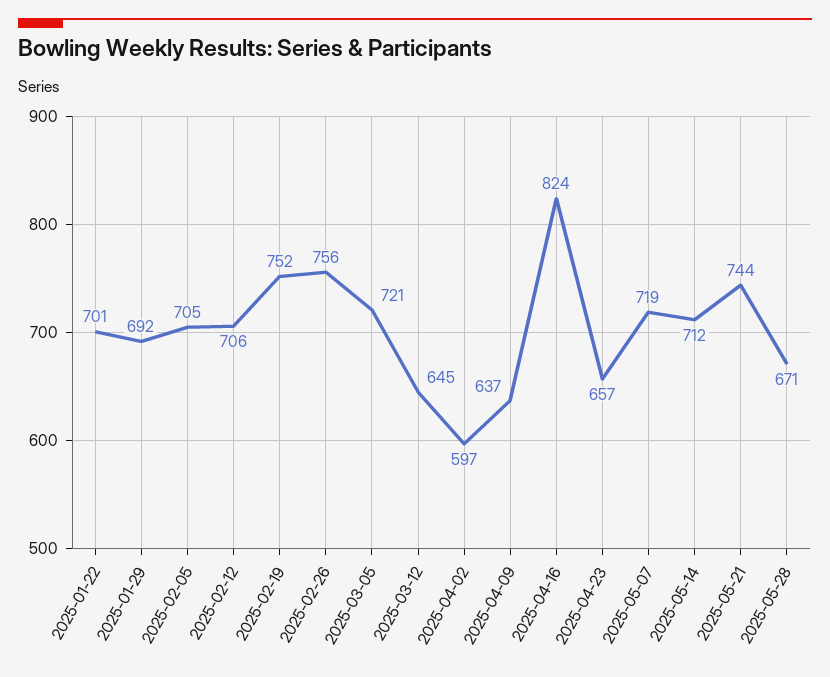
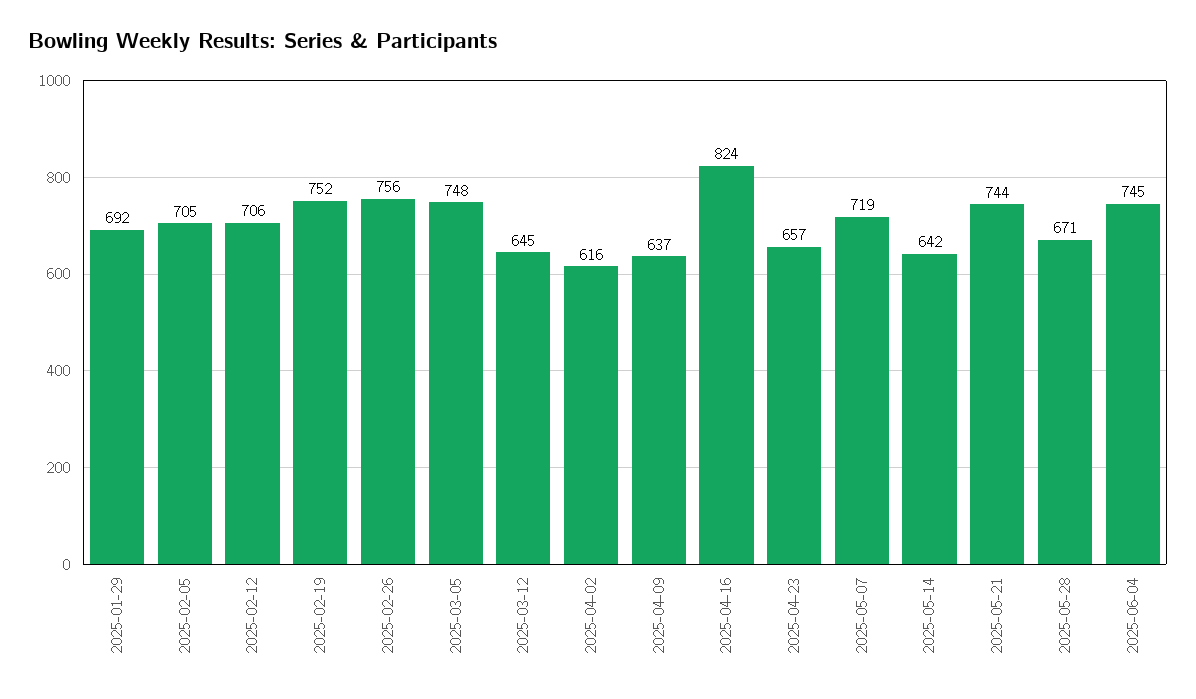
2025-01-22: 701 -> none
2025-03-05: 721 -> 748
2025-04-02: 597 -> 616
2025-05-14: 712 -> 642
2025-06-04: none -> 745

